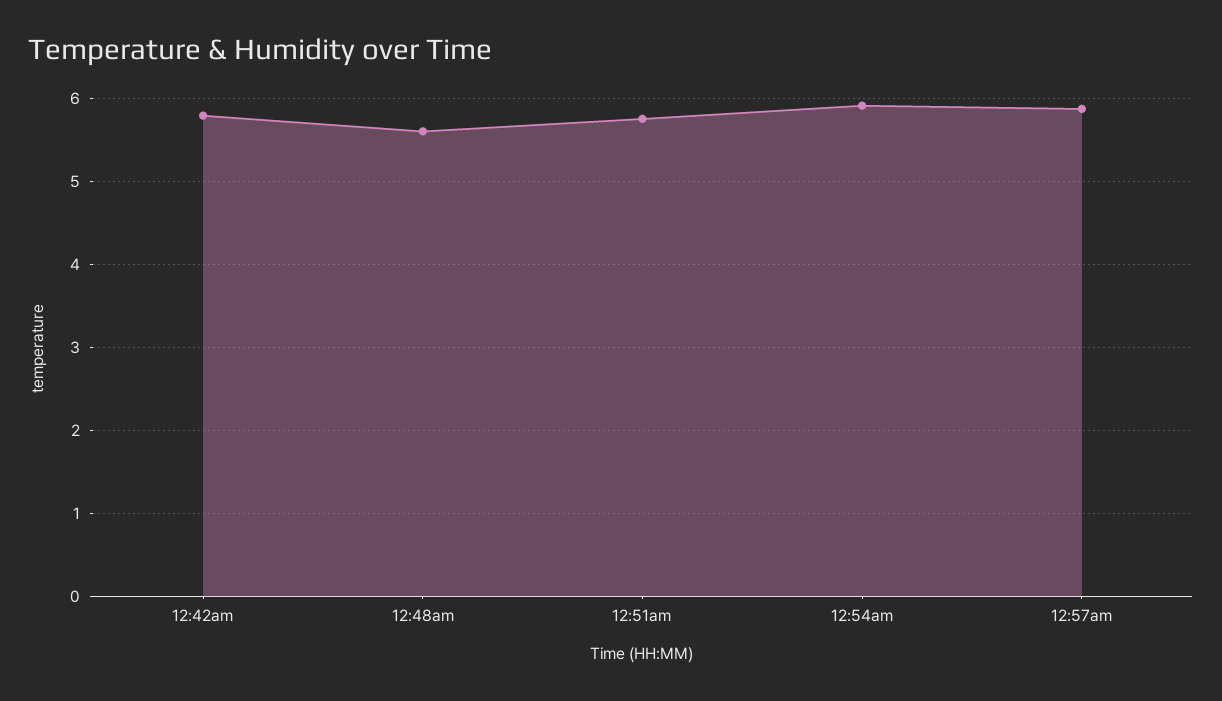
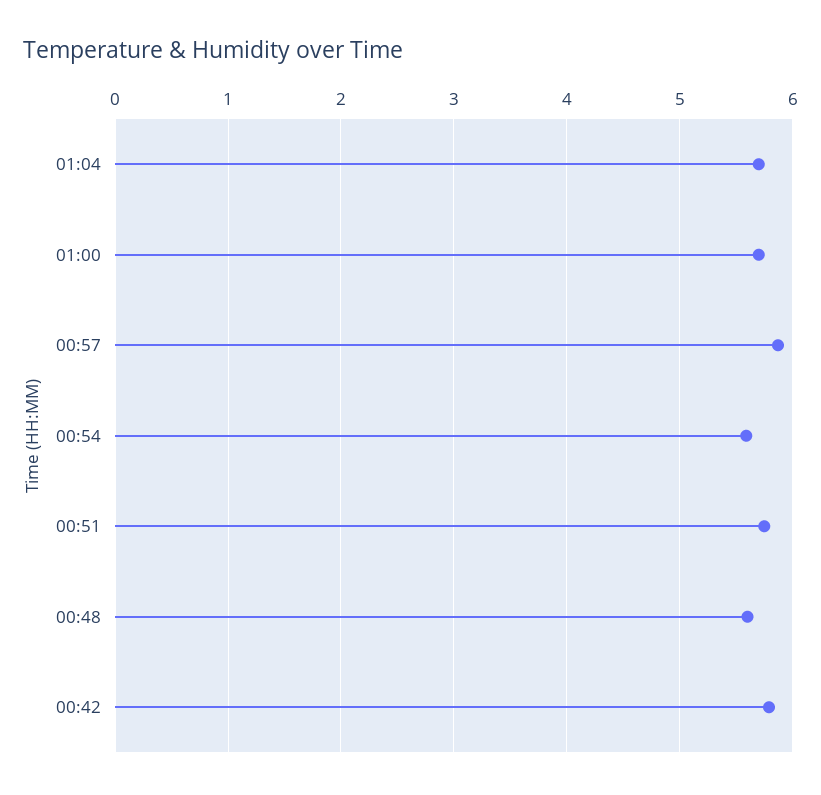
12:54am: 5.9 -> 5.6
01:04: none -> 5.7
01:00: none -> 5.7

